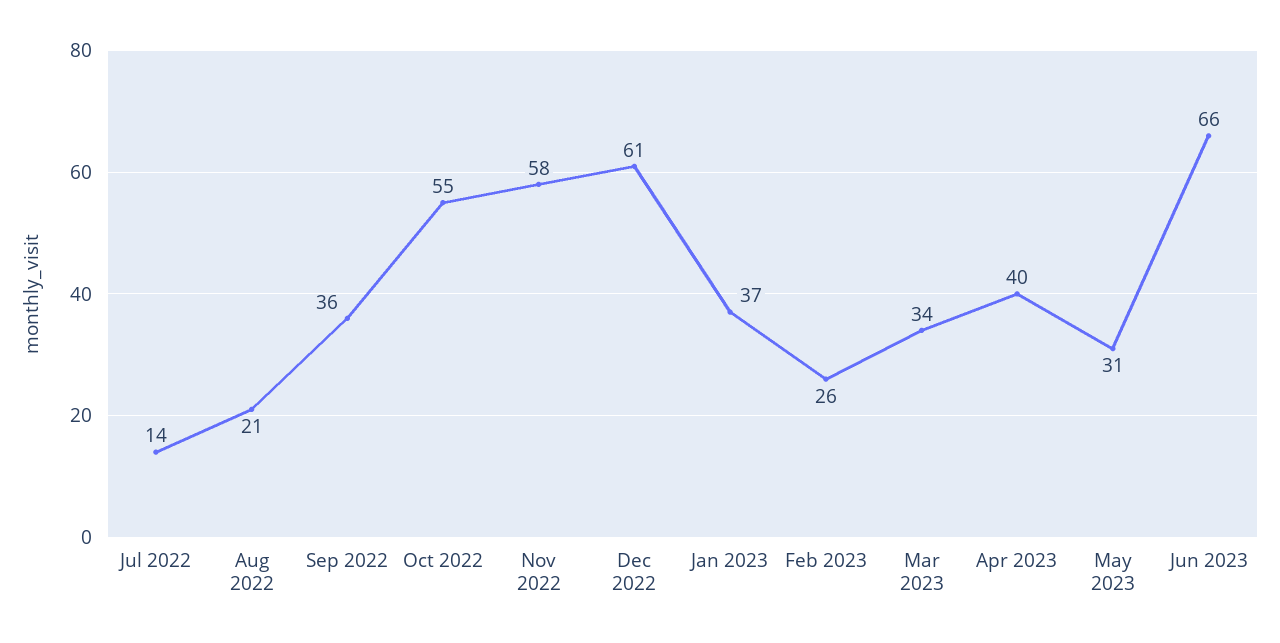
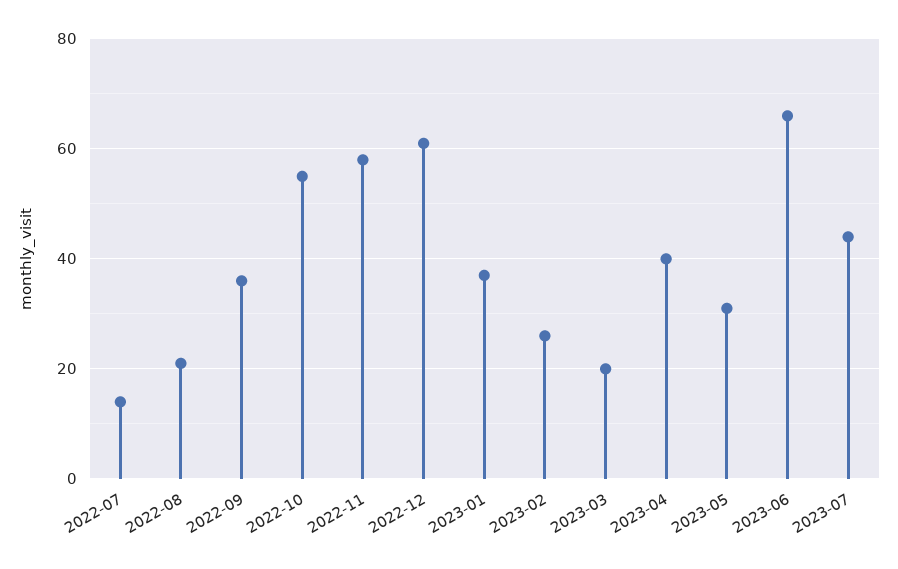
Mar 2023: 34 -> 20
2023-07: none -> 45

